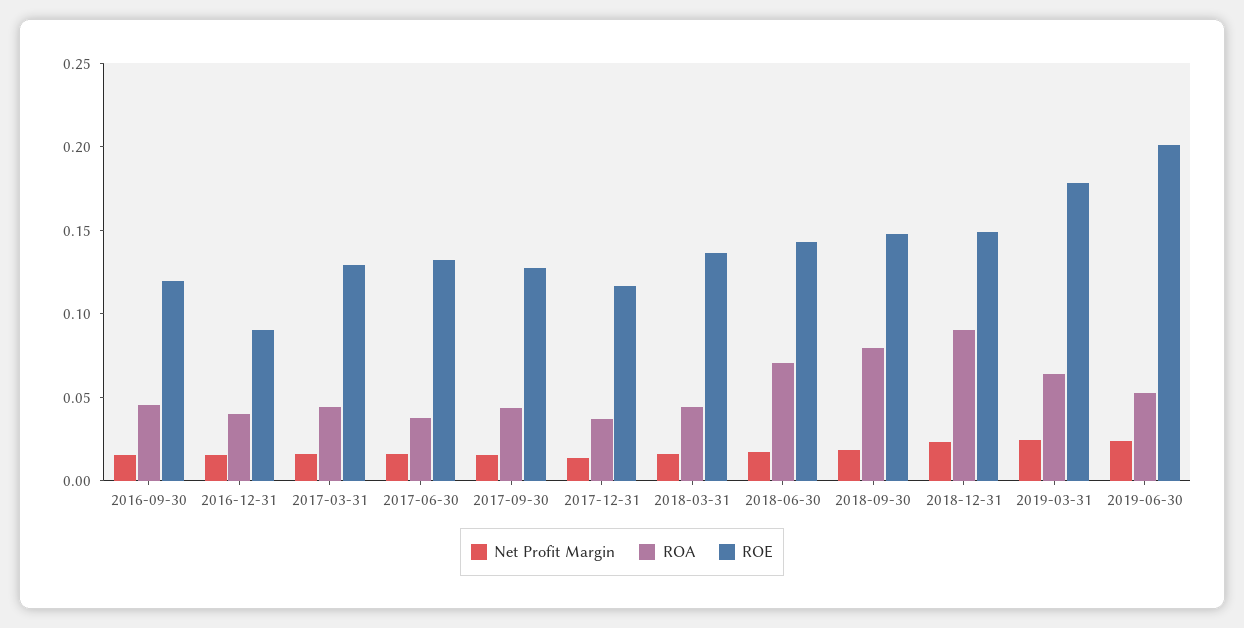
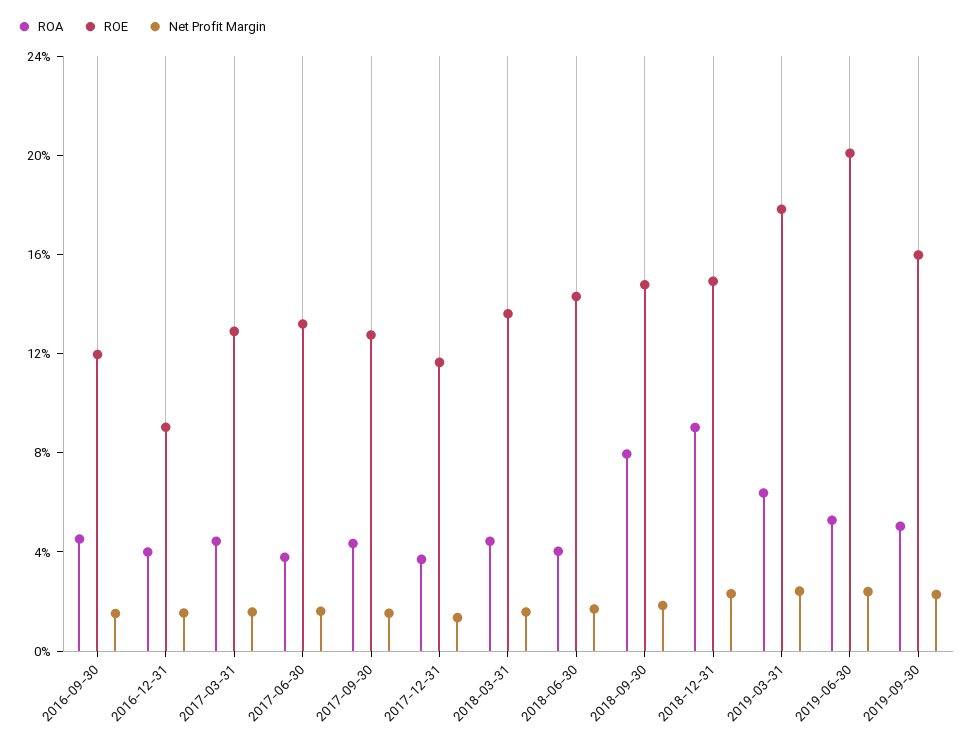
ROA, 2018-06-30: 0.07 -> 0.04
ROA, 2019-09-30: none -> 0.05
ROE, 2019-09-30: none -> 0.16
Net Profit Margin, 2019-09-30: none -> 0.02

